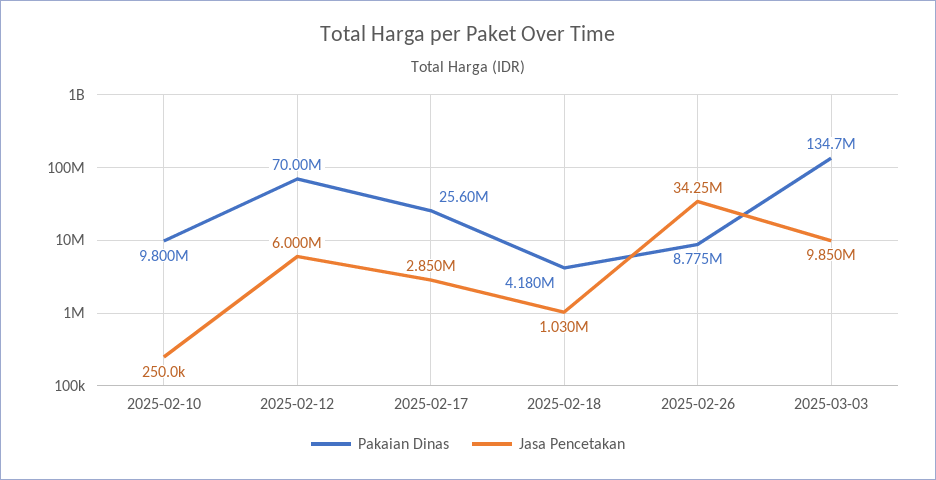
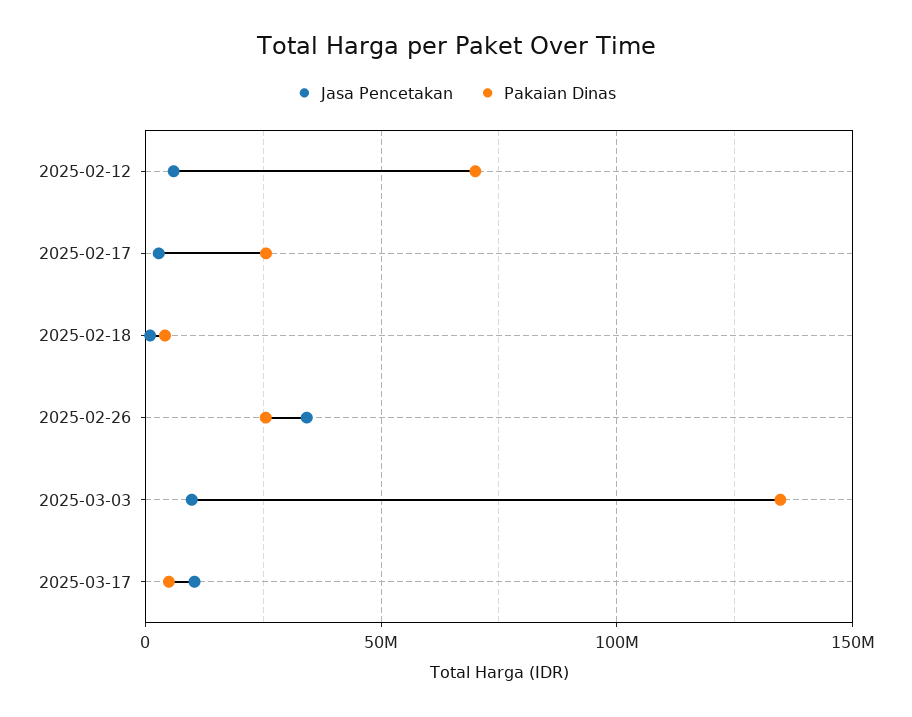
Pakaian Dinas, 2025-02-10: 9800000 -> none
Jasa Pencetakan, 2025-02-10: 250000 -> none
Pakaian Dinas, 2025-02-26: 8775000 -> 25000000
Jasa Pencetakan, 2025-03-17: none -> 10000000
Pakaian Dinas, 2025-03-17: none -> 5000000

